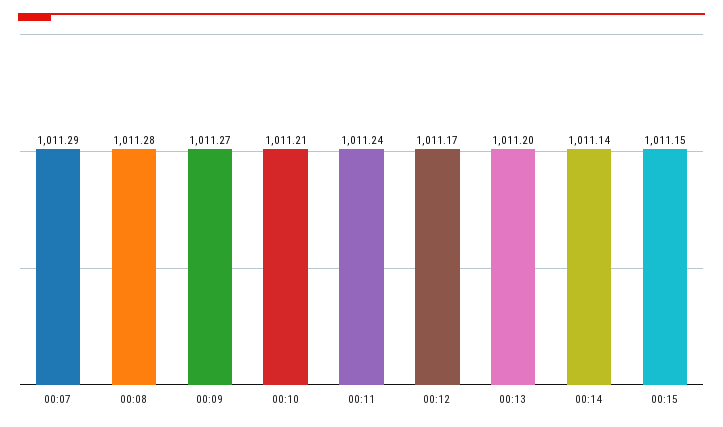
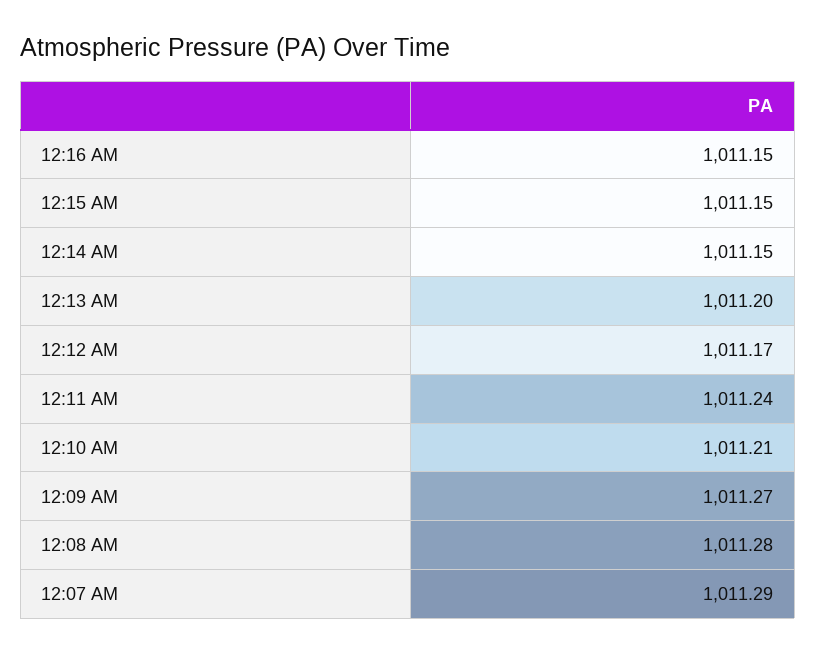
00:14: 1011.14 -> 1011.15
12:16 AM: none -> 1011.15

